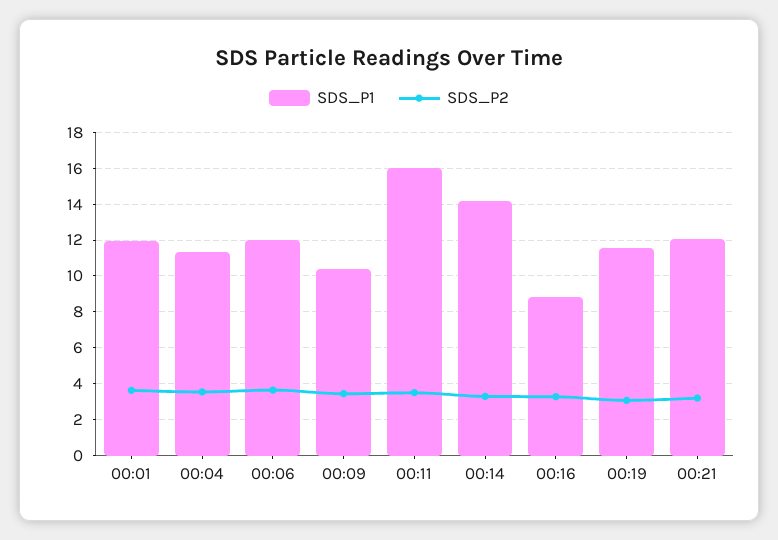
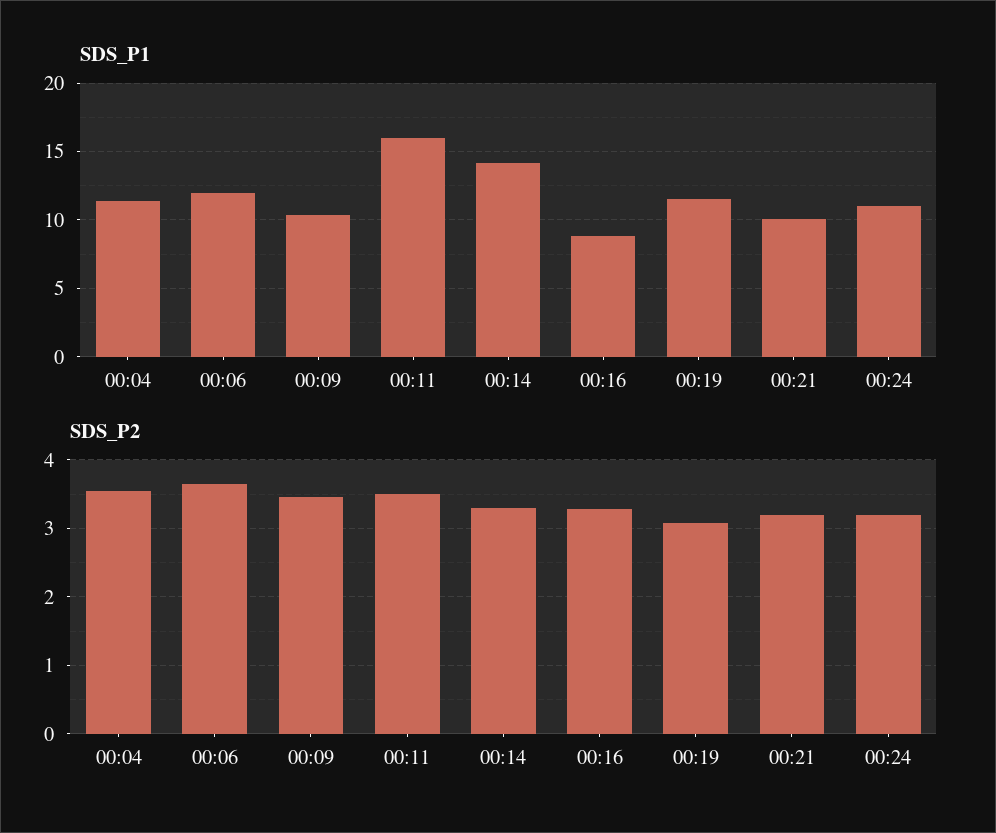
SDS_P1, 00:01: 12 -> none
SDS_P2, 00:01: 3.5 -> none
SDS_P1, 00:21: 12 -> 10
SDS_P1, 00:24: none -> 11
SDS_P2, 00:24: none -> 3.2

